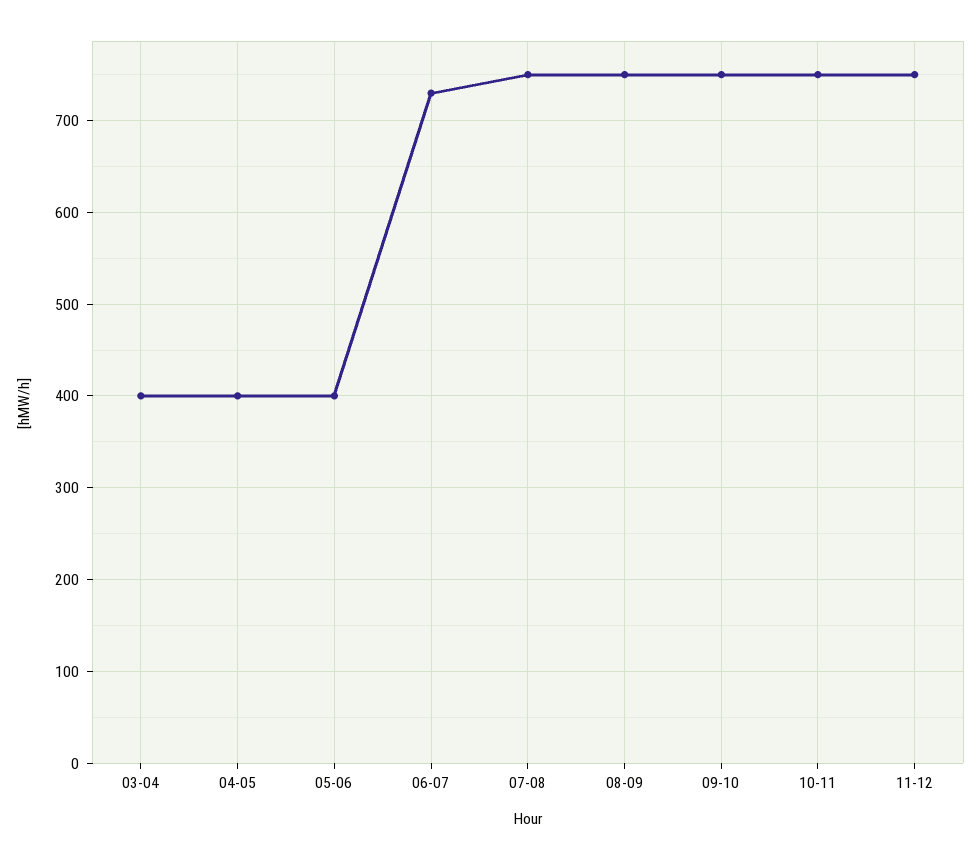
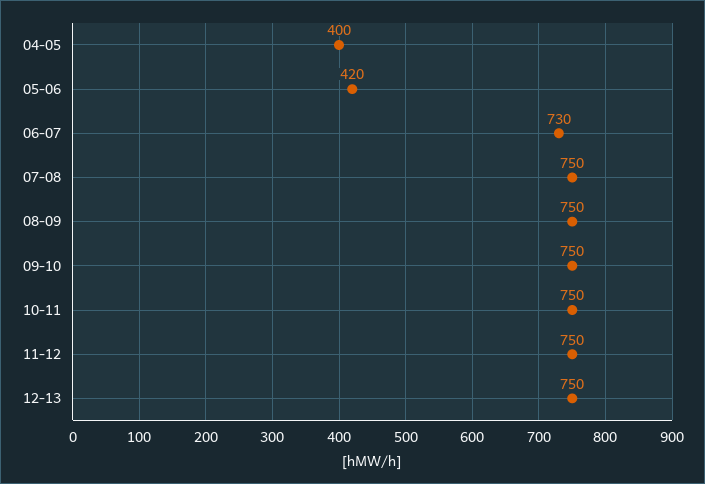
03-04: 400 -> none
05-06: 400 -> 420
12-13: none -> 750

